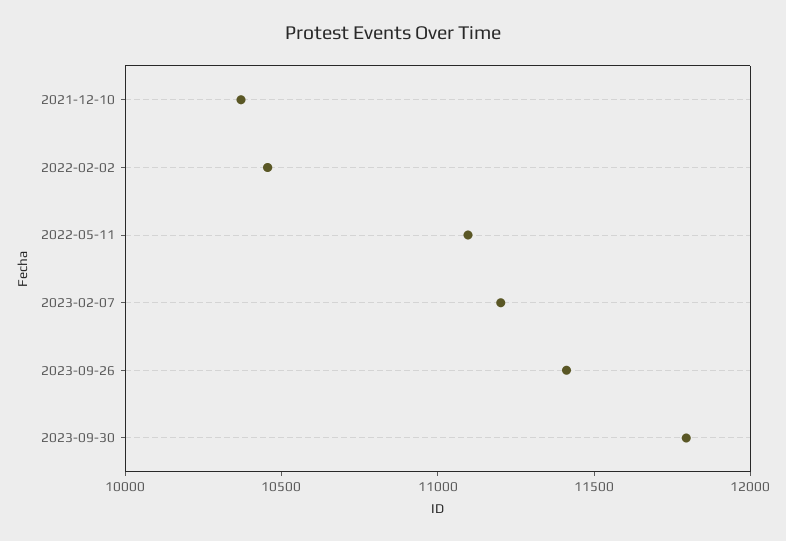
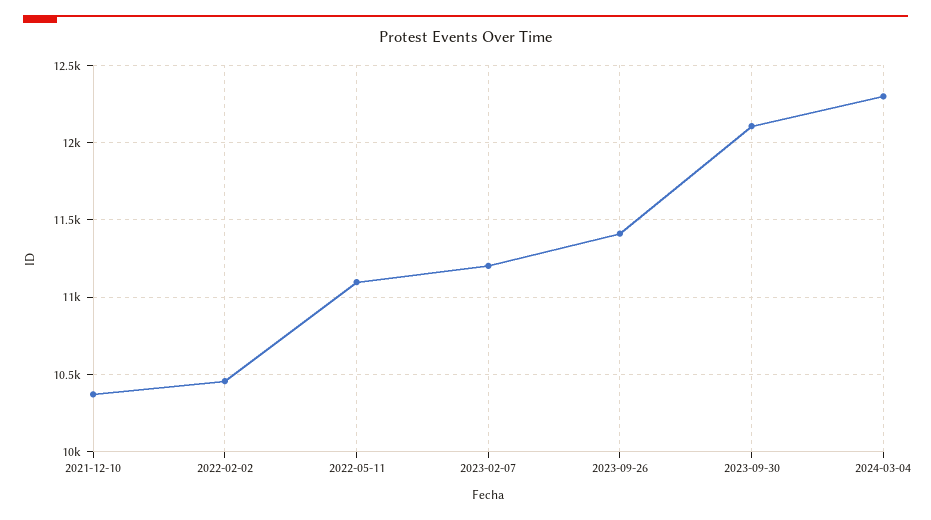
2023-09-30: 11800 -> 12100
2024-03-04: none -> 12300

